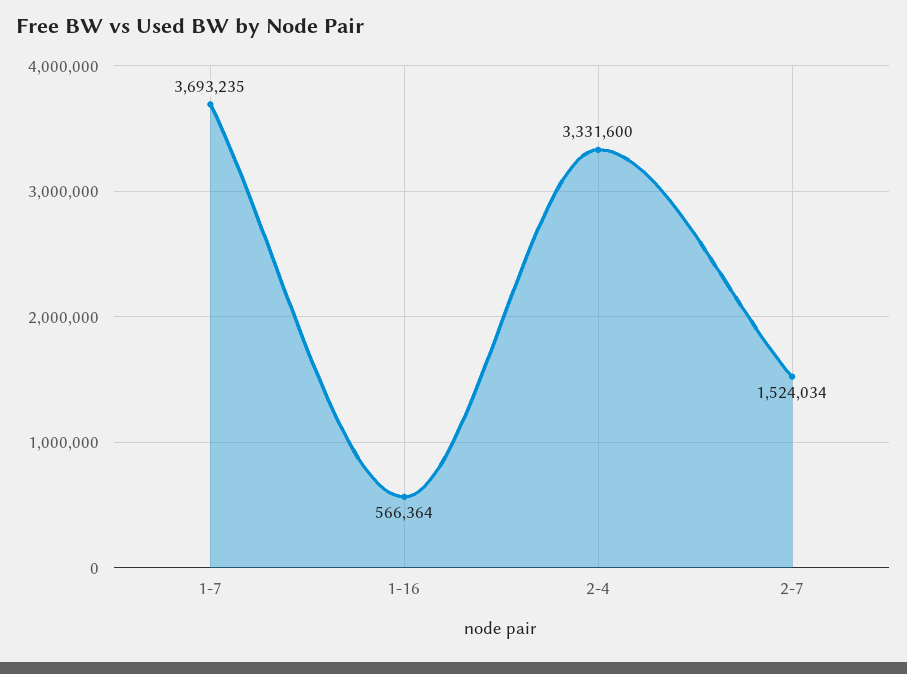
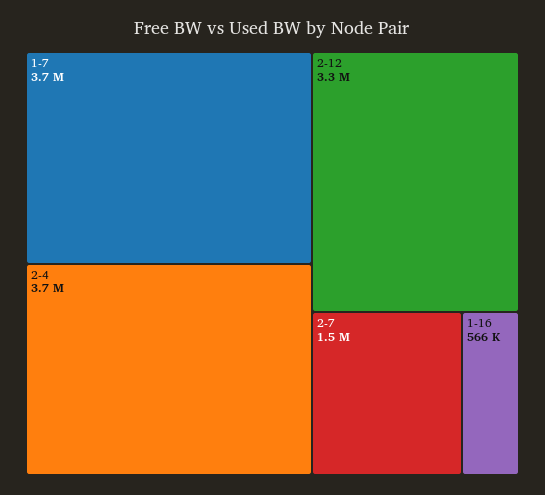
2-4: 3331600 -> 3700000
2-12: none -> 3300000

